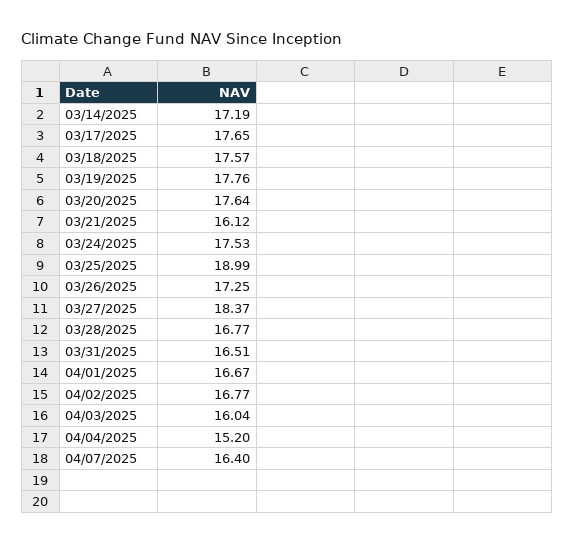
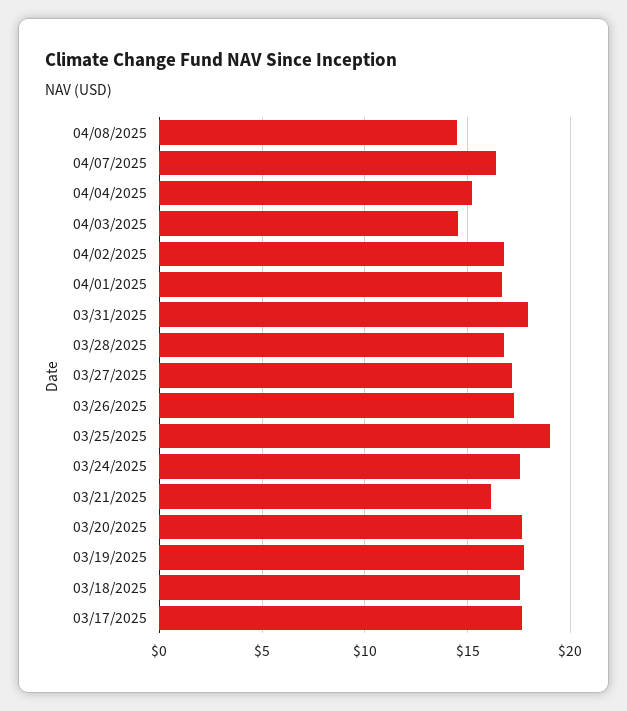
03/14/2025: 17.19 -> none
03/27/2025: 18.37 -> 17
03/31/2025: 16.51 -> 18
04/03/2025: 16.04 -> 14.5
04/08/2025: none -> 14.5

